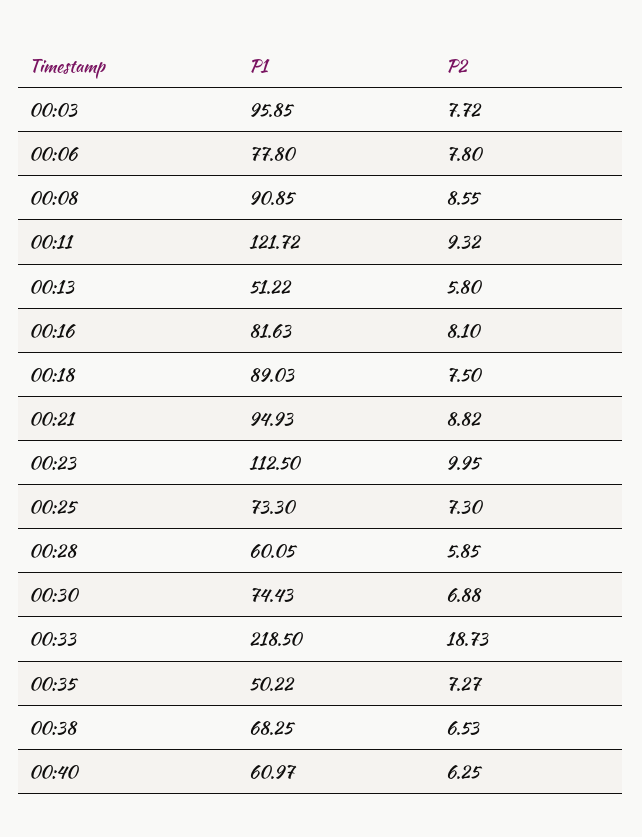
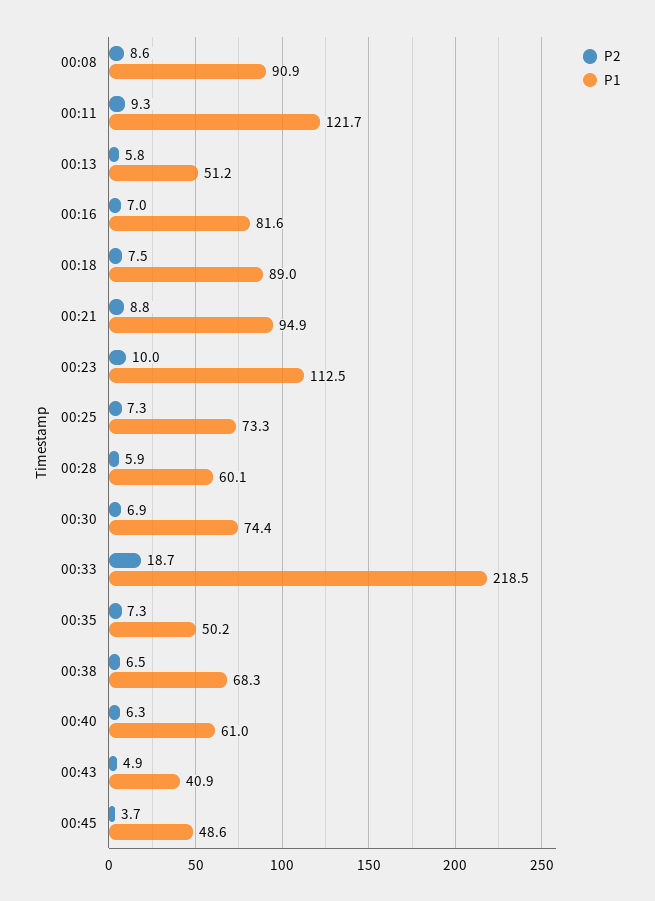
P1, 00:03: 95.85 -> none
P2, 00:03: 7.72 -> none
P1, 00:06: 77.8 -> none
P2, 00:06: 7.8 -> none
P2, 00:16: 8.1 -> 7
P2, 00:43: none -> 4.9
P1, 00:43: none -> 40.9
P2, 00:45: none -> 3.7
P1, 00:45: none -> 48.6

